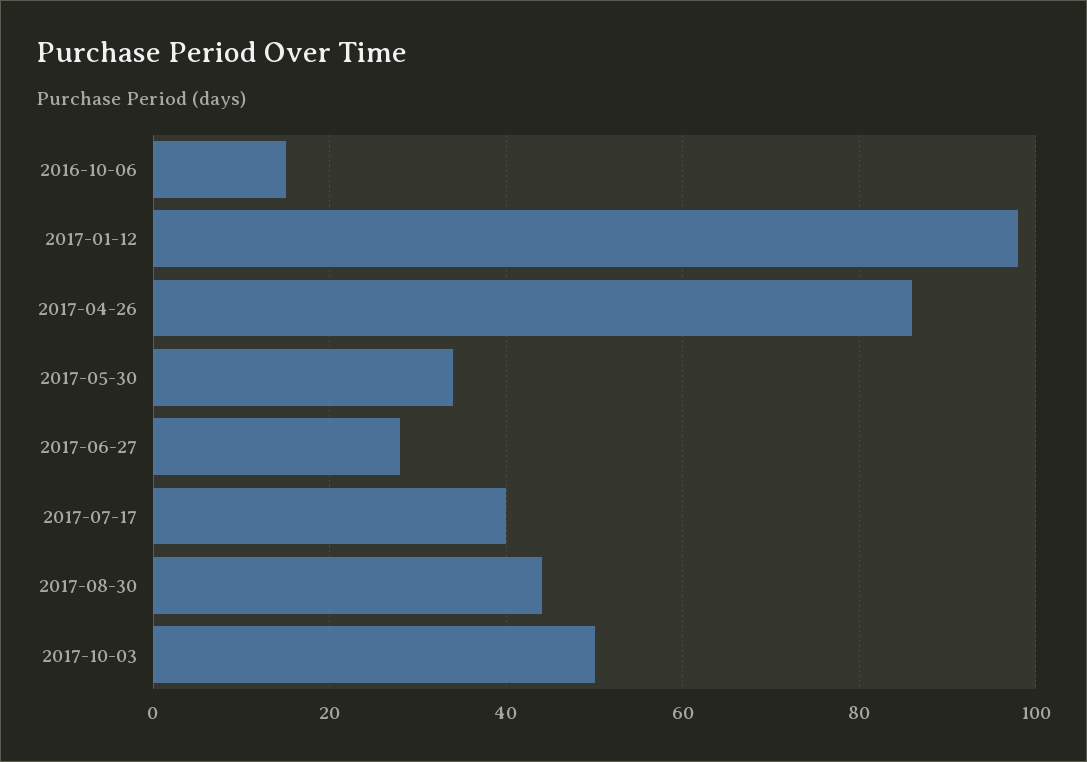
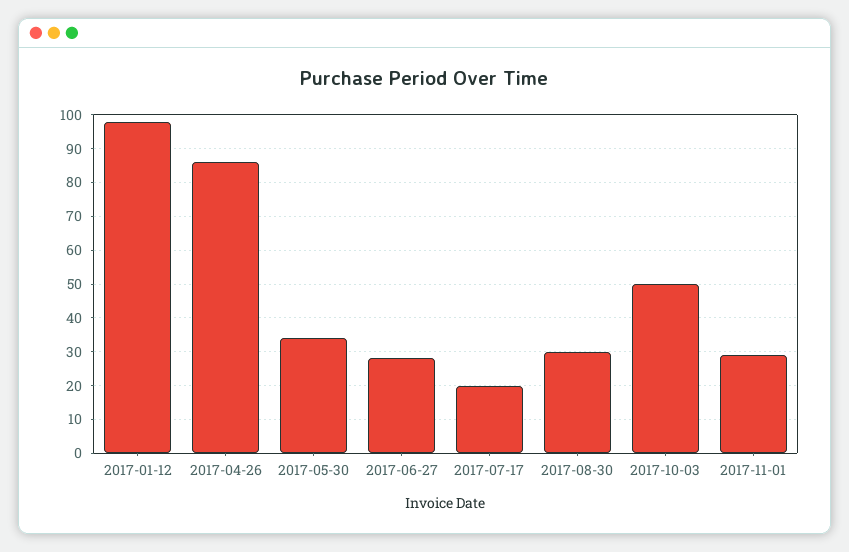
2016-10-06: 15 -> none
2017-07-17: 40 -> 20
2017-08-30: 45 -> 30
2017-11-01: none -> 30

